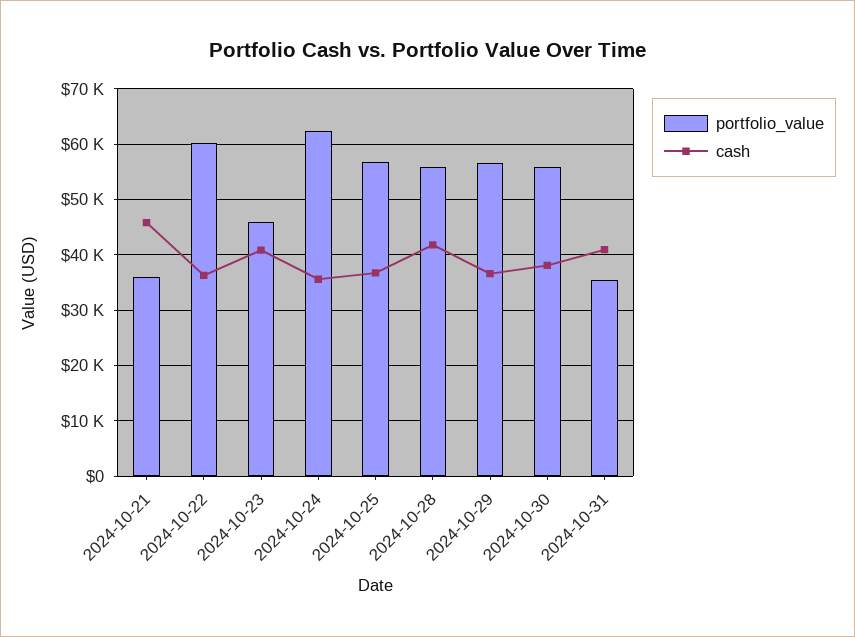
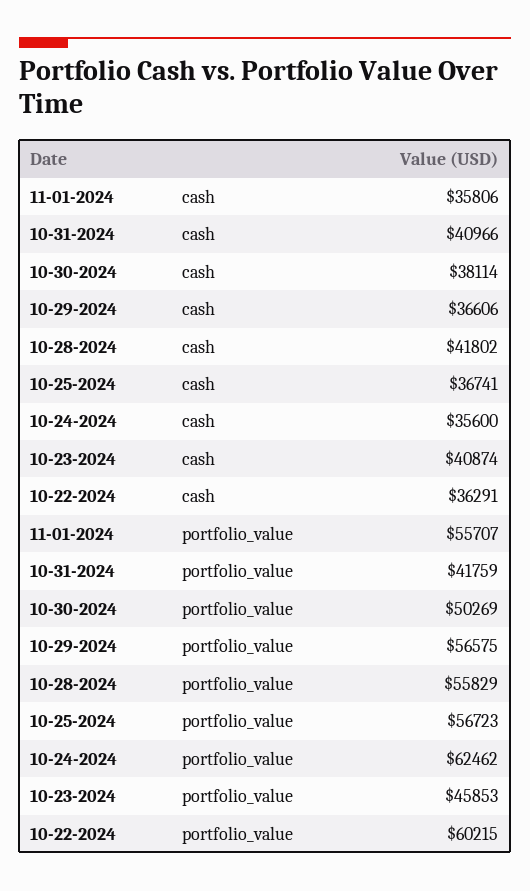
portfolio_value, 2024-10-21: 36000 -> none
cash, 2024-10-21: 46000 -> none
portfolio_value, 2024-10-30: 56000 -> 50269
portfolio_value, 2024-10-31: 36000 -> 41759
cash, 11-01-2024: none -> 35806
portfolio_value, 11-01-2024: none -> 55707

